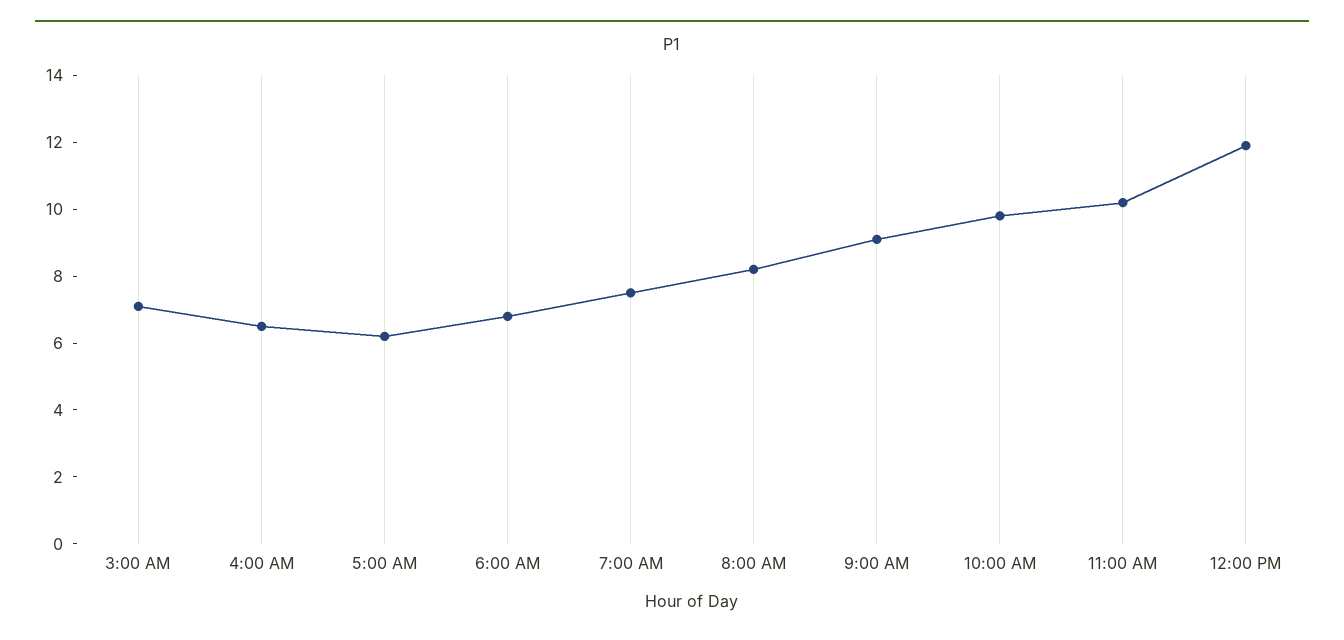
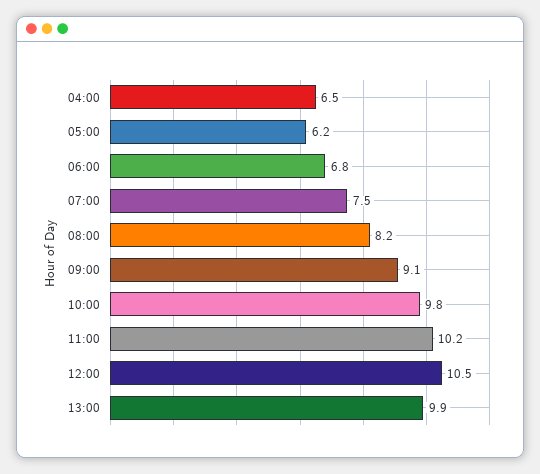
3:00 AM: 7 -> none
12:00 PM: 12 -> 10.5
13:00: none -> 9.9

